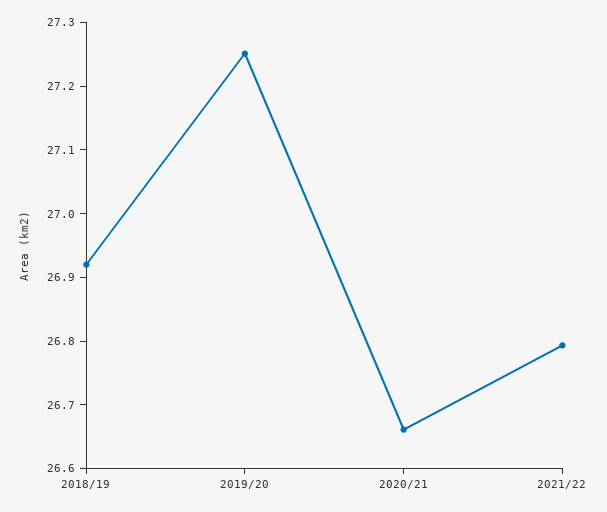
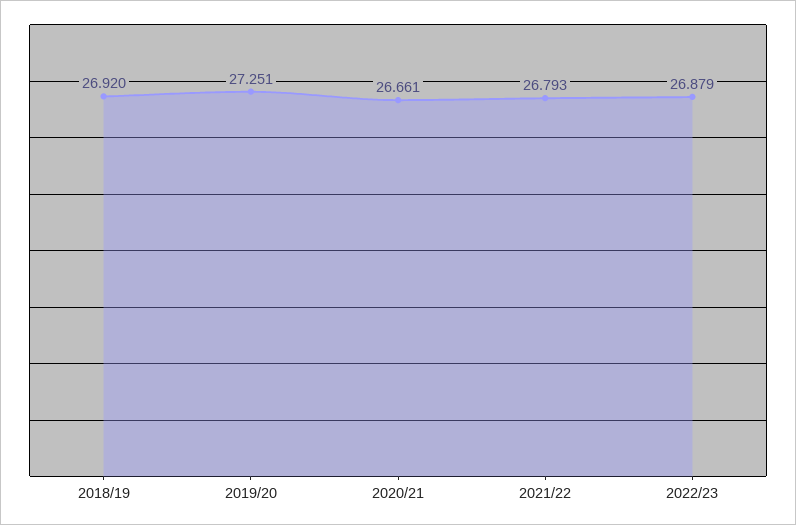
2022/23: none -> 26.879

